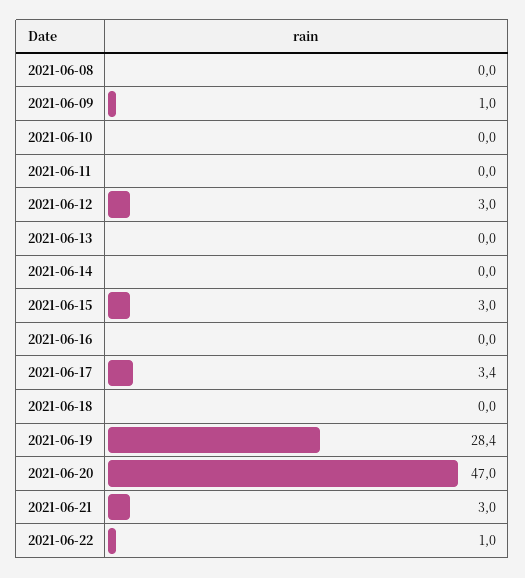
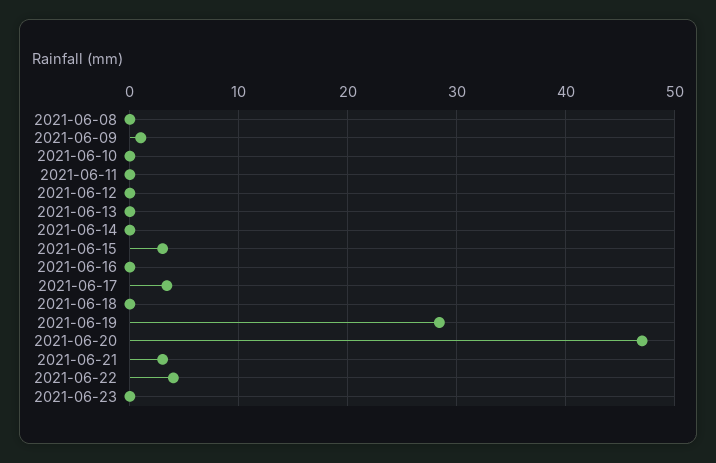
2021-06-12: 3 -> 0
2021-06-22: 1 -> 4
2021-06-23: none -> 0

